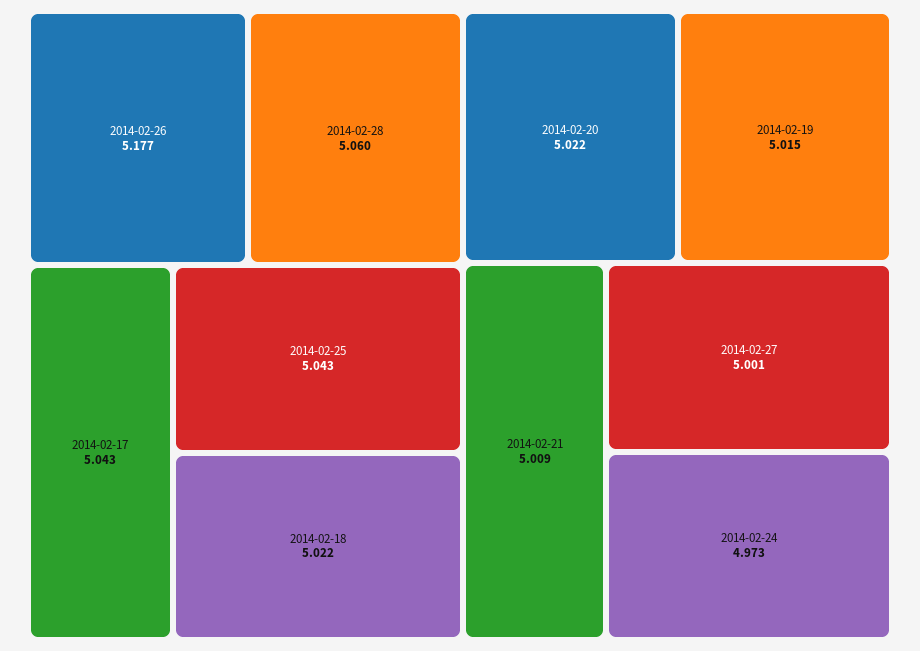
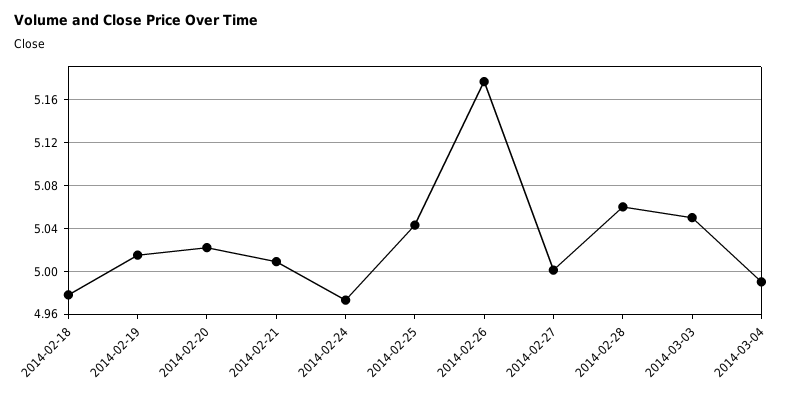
2014-02-17: 5.043 -> none
2014-02-18: 5.022 -> 4.98
2014-03-03: none -> 5.05
2014-03-04: none -> 4.99

